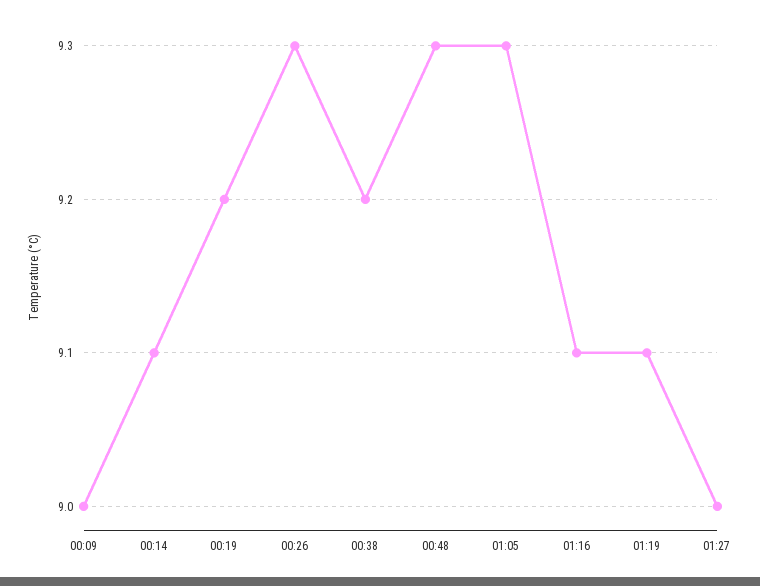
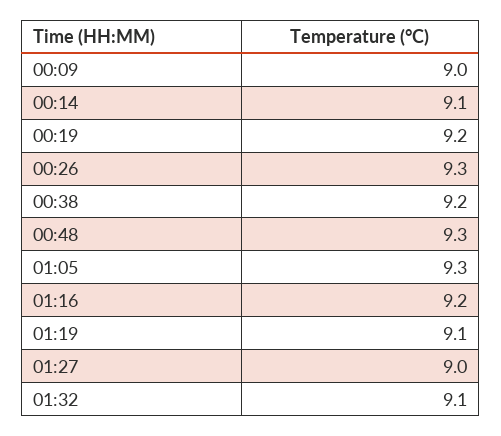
01:16: 9.1 -> 9.2
01:32: none -> 9.1

